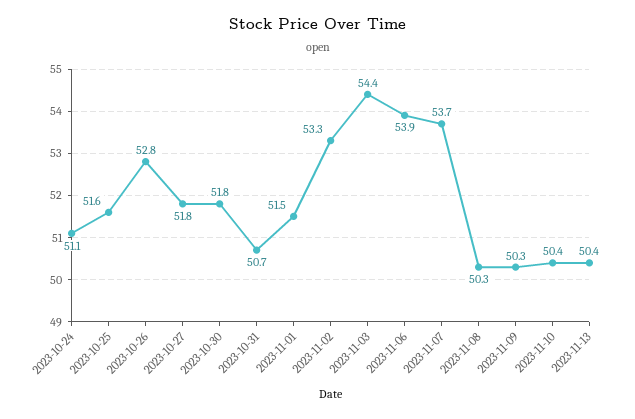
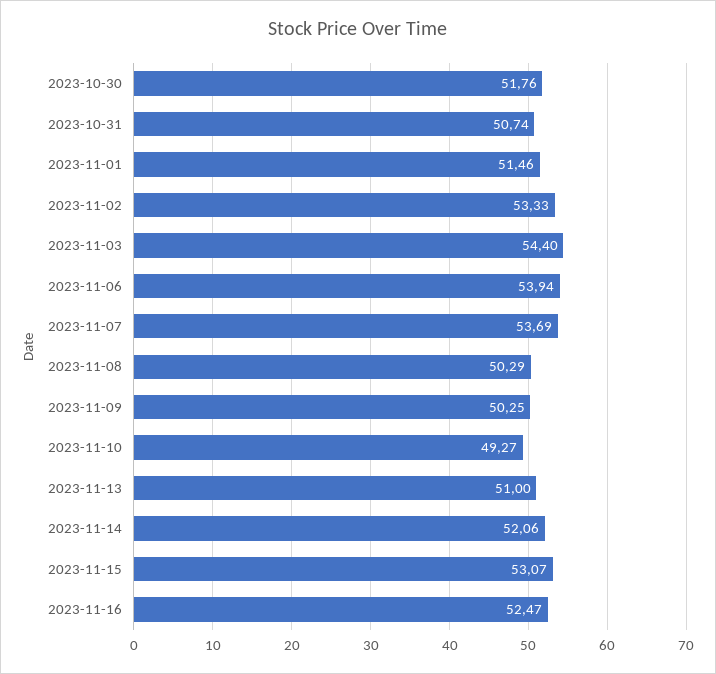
2023-10-24: 51.1 -> none
2023-10-25: 51.6 -> none
2023-10-26: 52.8 -> none
2023-10-27: 51.8 -> none
2023-11-10: 50.4 -> 49.27
2023-11-13: 50.4 -> 51
2023-11-14: none -> 52.06
2023-11-15: none -> 53.07
2023-11-16: none -> 52.47

